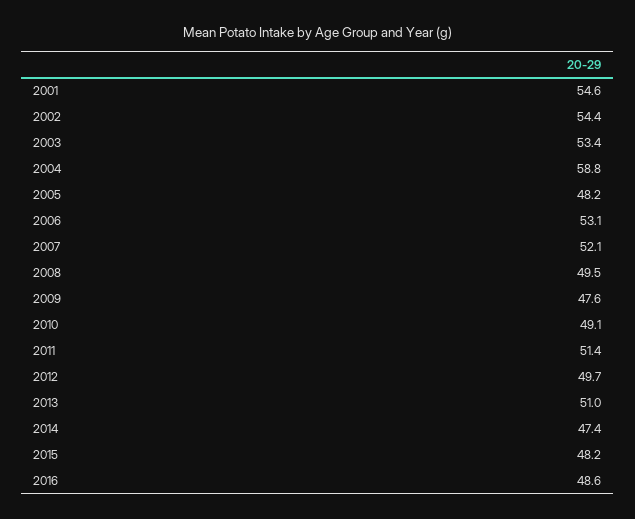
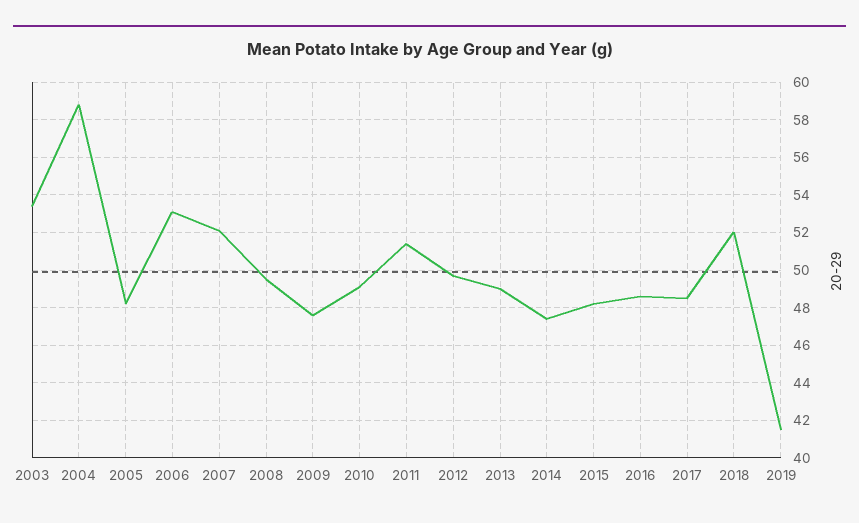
2001: 54.6 -> none
2002: 54.4 -> none
2013: 51 -> 49
2017: none -> 48.5
2018: none -> 52
2019: none -> 41.5

